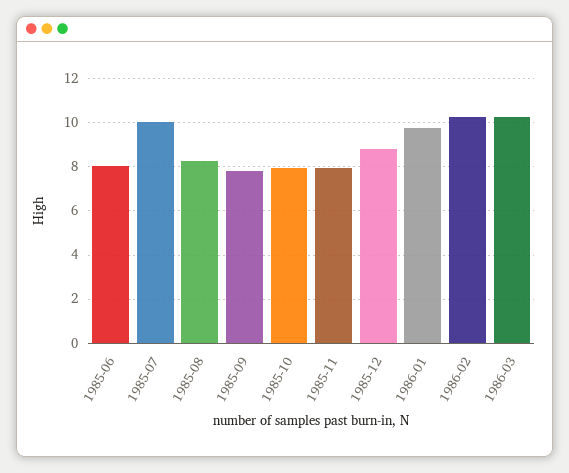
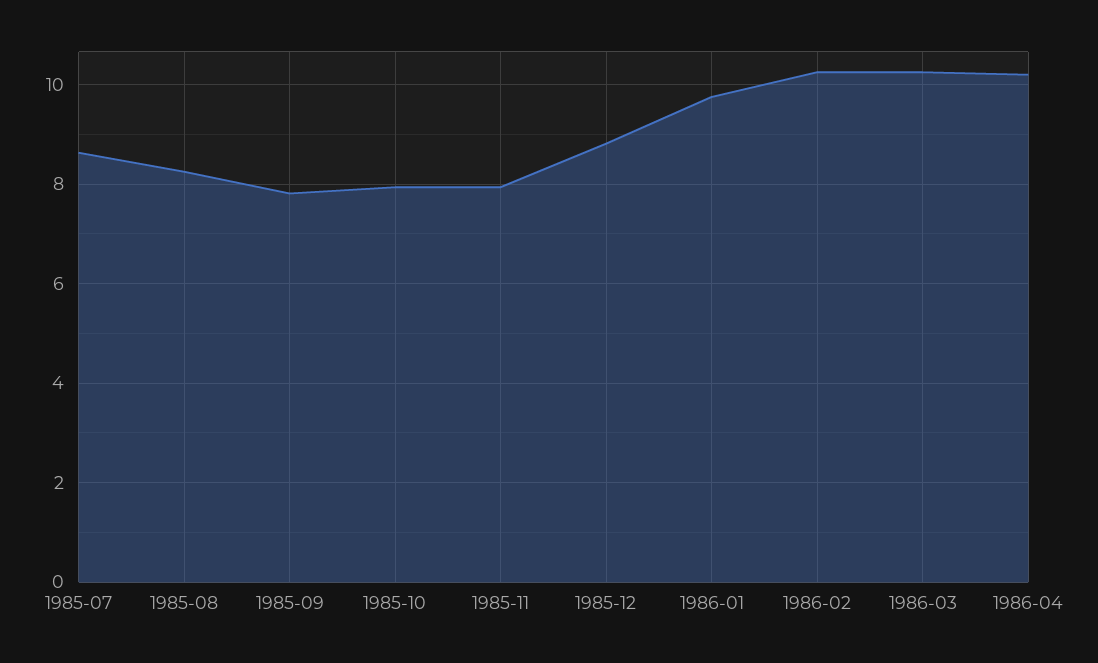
1985-06: 8 -> none
1985-07: 10 -> 8.6
1986-04: none -> 10.2

